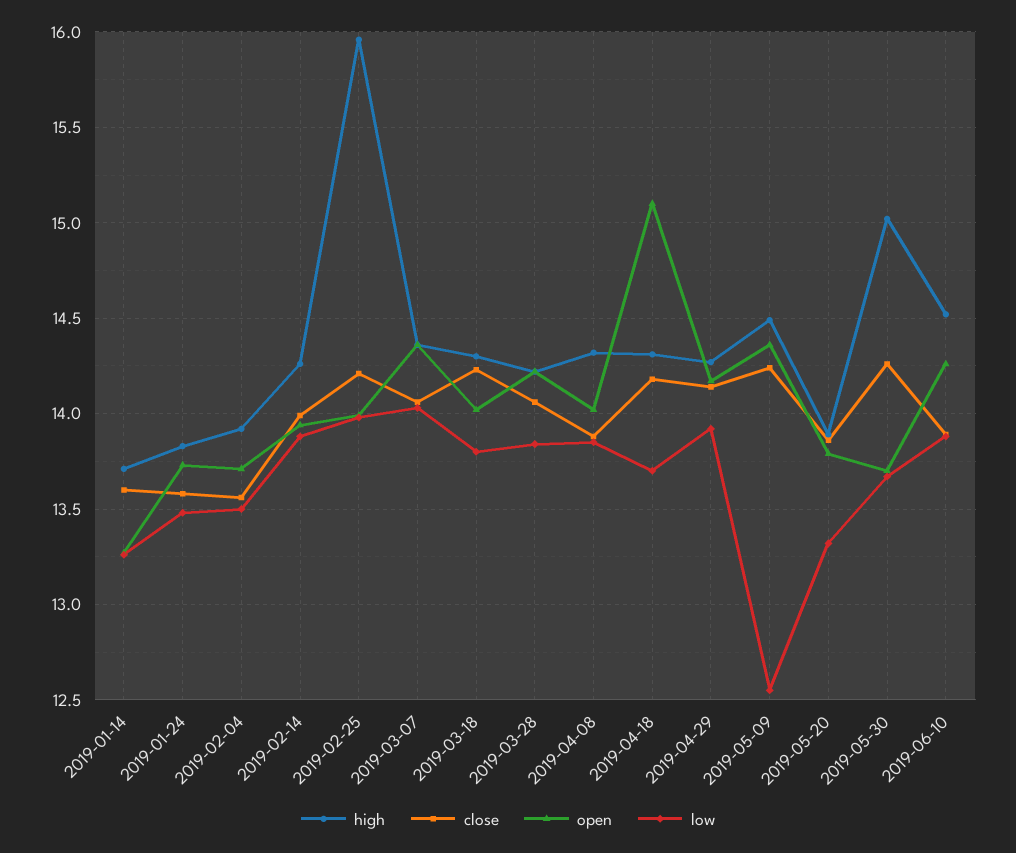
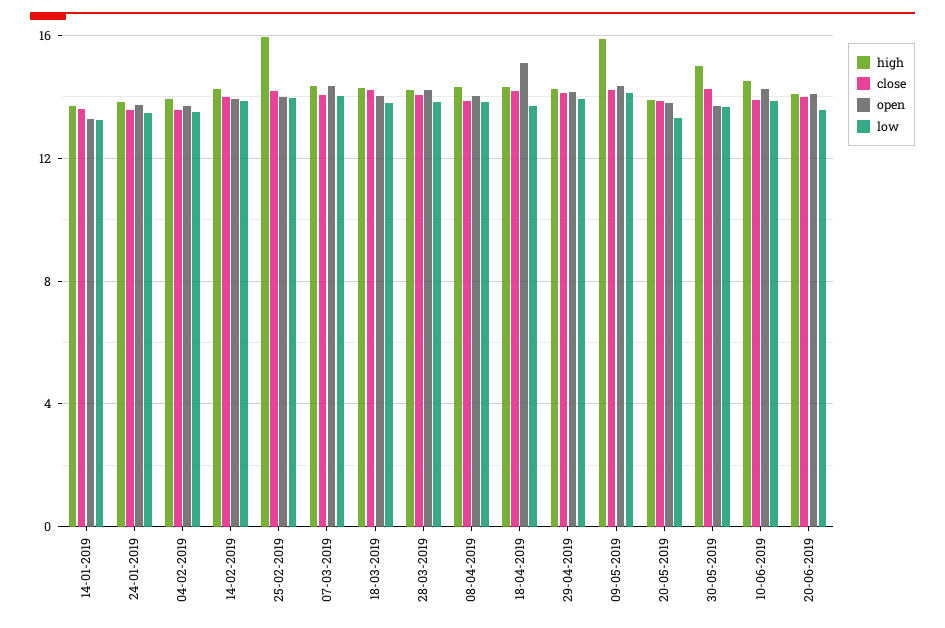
high, 2019-05-09: 14.5 -> 16
low, 2019-05-09: 12.55 -> 14
high, 20-06-2019: none -> 14
close, 20-06-2019: none -> 14
open, 20-06-2019: none -> 14
low, 20-06-2019: none -> 13.5

